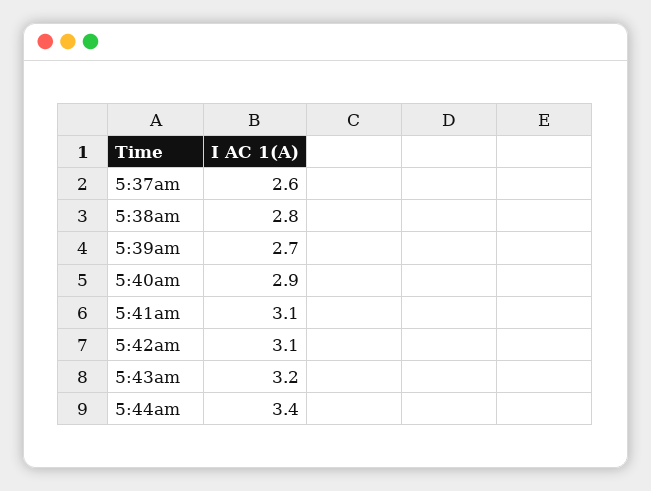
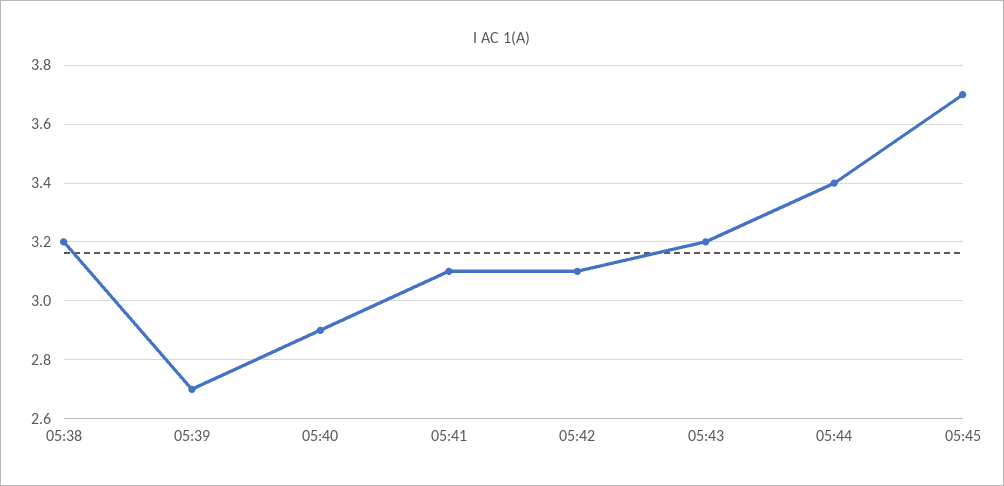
5:37am: 2.6 -> none
5:38am: 2.8 -> 3.2
05:45: none -> 3.7

